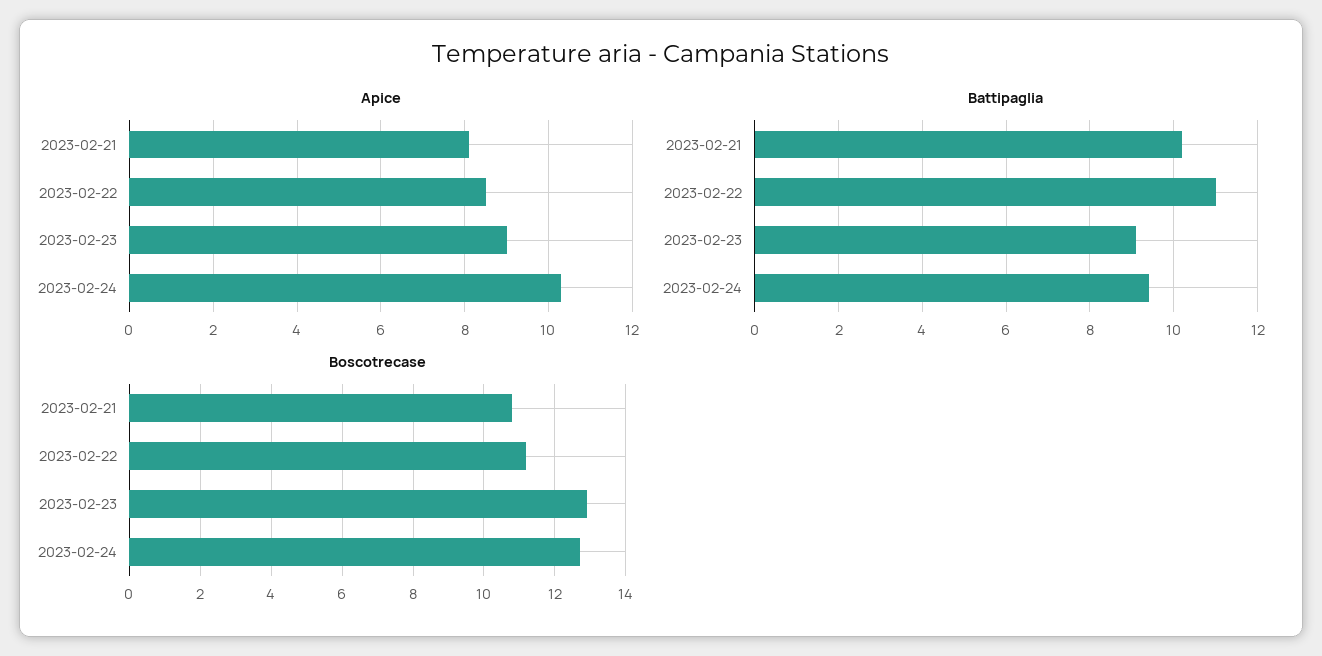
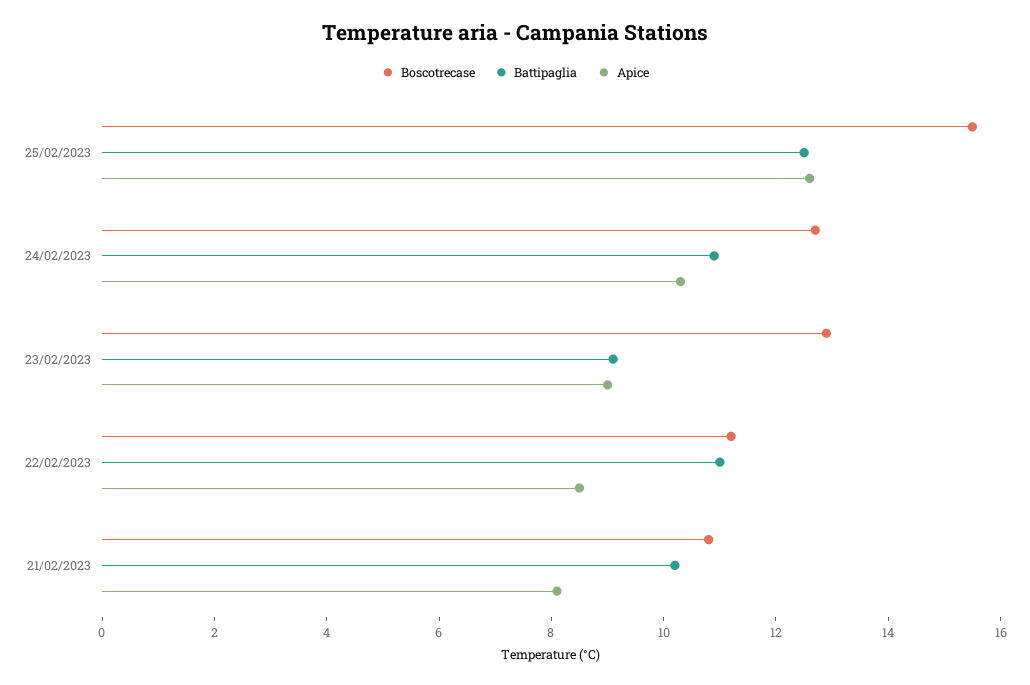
Battipaglia, 2023-02-24: 9.5 -> 11
Boscotrecase, 25/02/2023: none -> 15.5
Battipaglia, 25/02/2023: none -> 12.5
Apice, 25/02/2023: none -> 12.5

